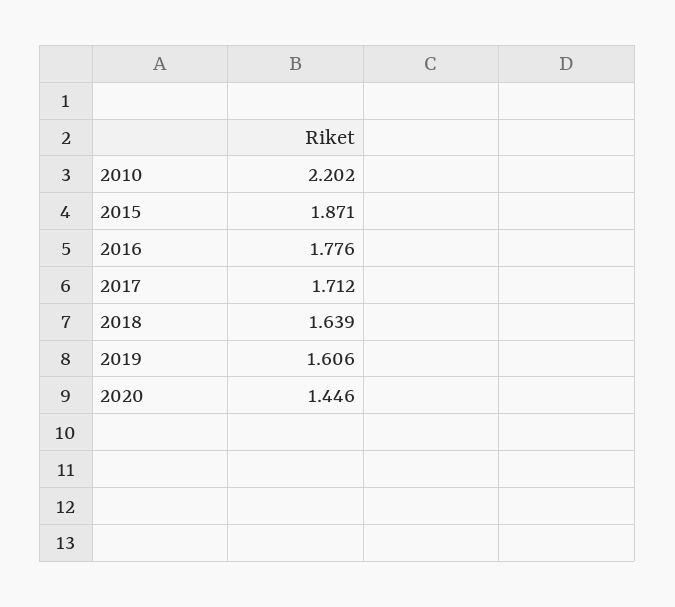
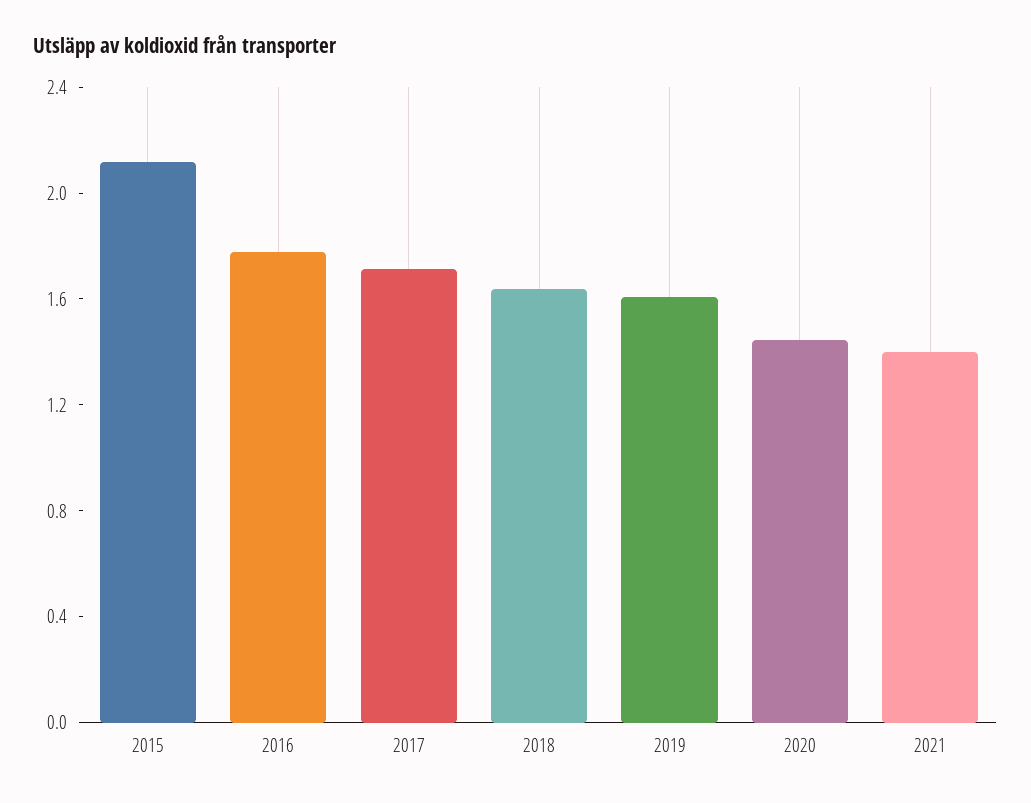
2010: 2.202 -> none
2015: 1.871 -> 2.1
2021: none -> 1.4

